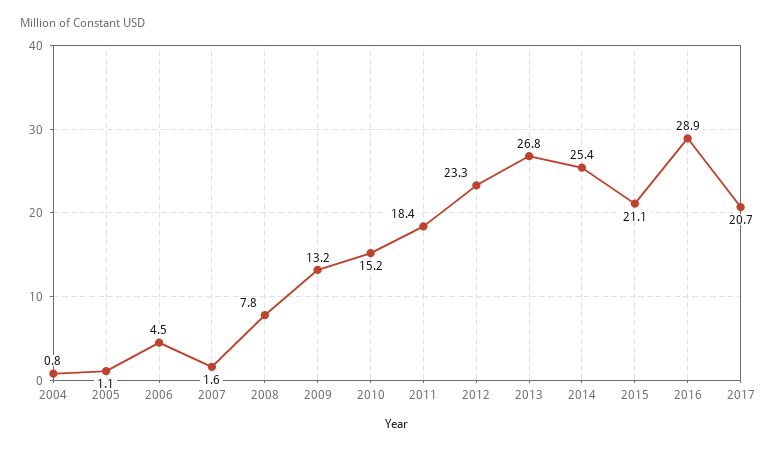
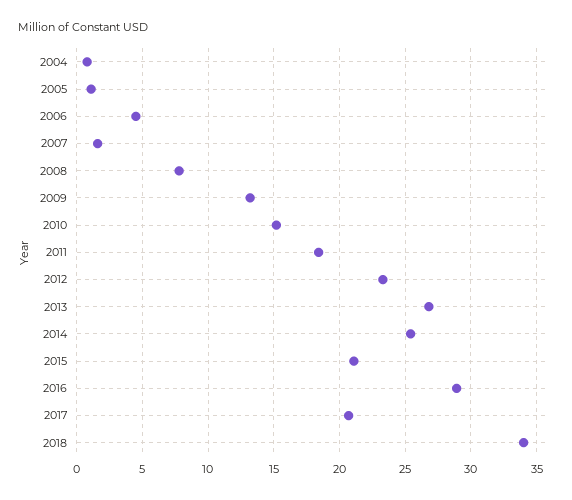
2018: none -> 34

